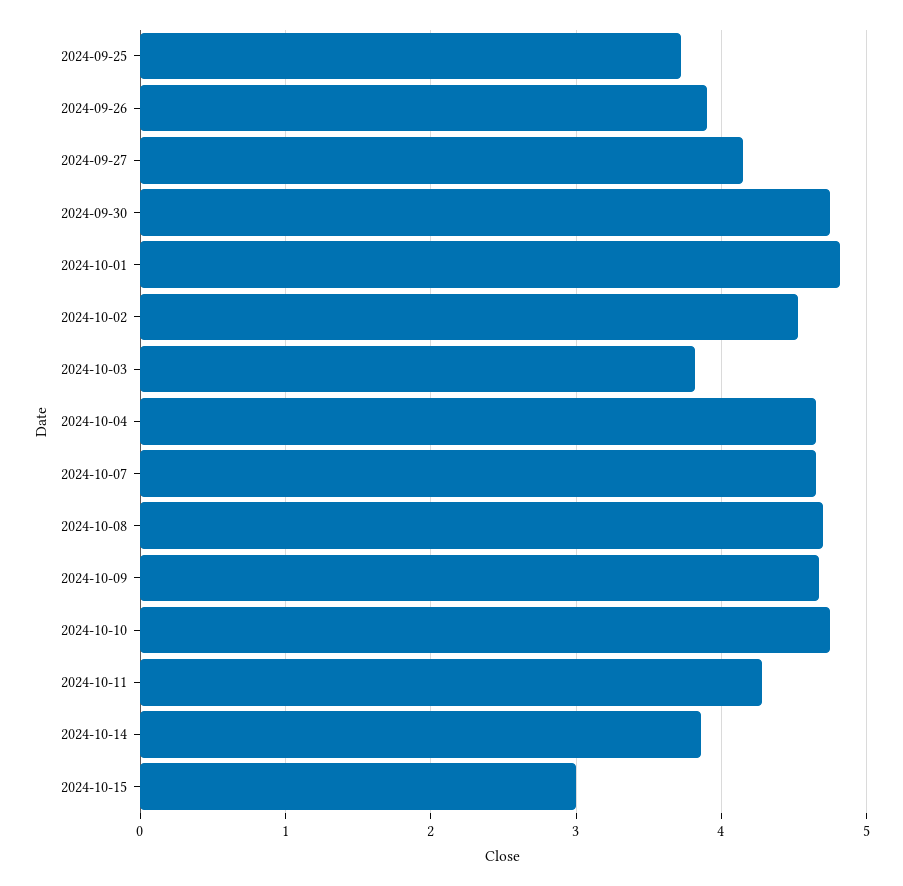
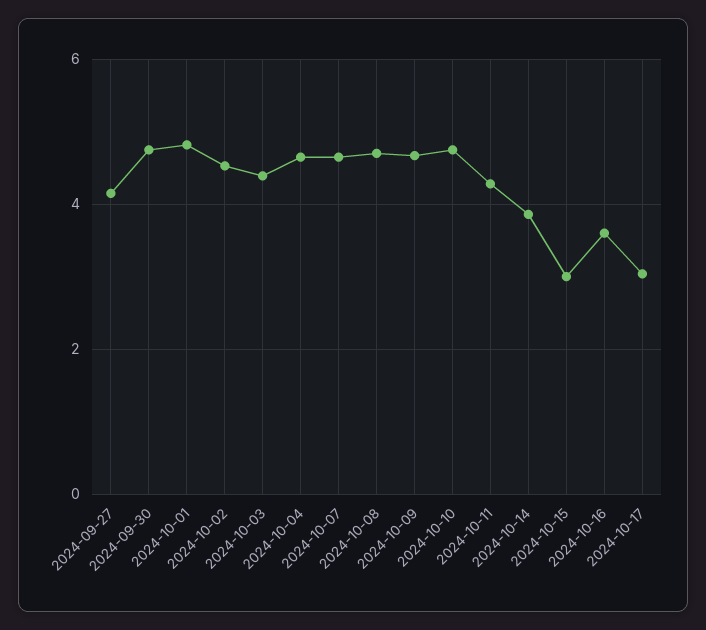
2024-09-25: 3.7 -> none
2024-09-26: 3.9 -> none
2024-10-03: 3.8 -> 4.4
2024-10-16: none -> 3.6
2024-10-17: none -> 3

